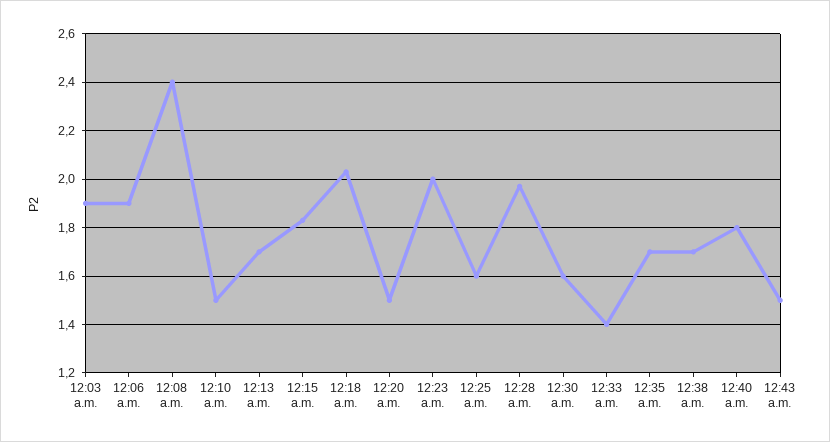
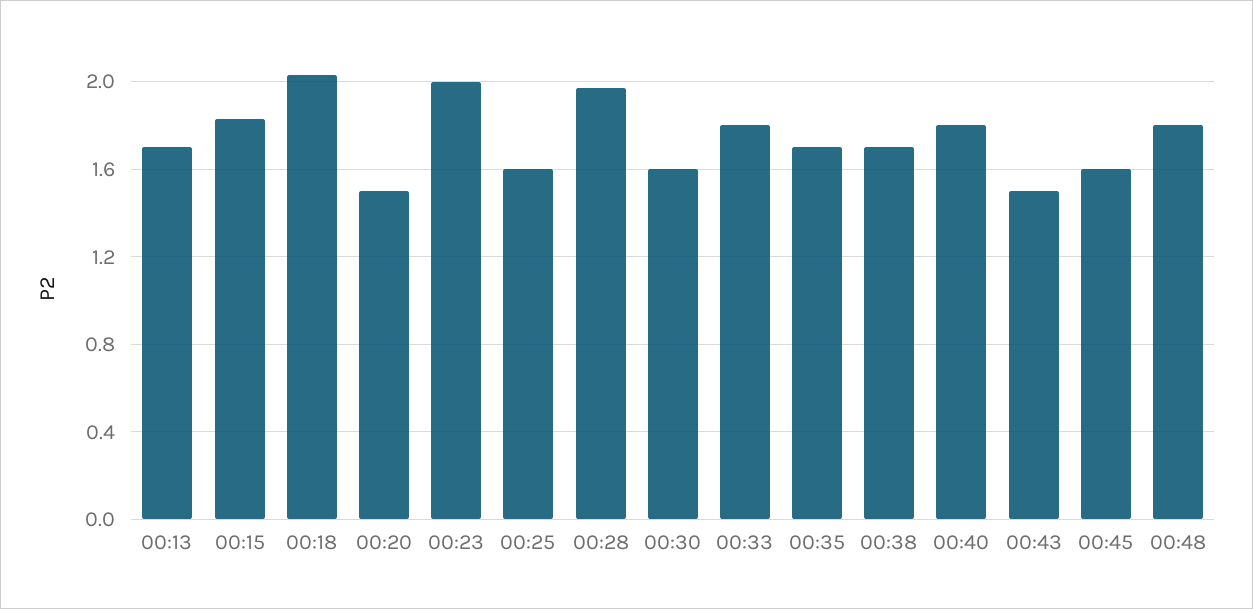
12:03 a.m.: 1.9 -> none
12:06 a.m.: 1.9 -> none
12:08 a.m.: 2.4 -> none
12:10 a.m.: 1.5 -> none
12:33 a.m.: 1.4 -> 1.8
00:45: none -> 1.6
00:48: none -> 1.8

